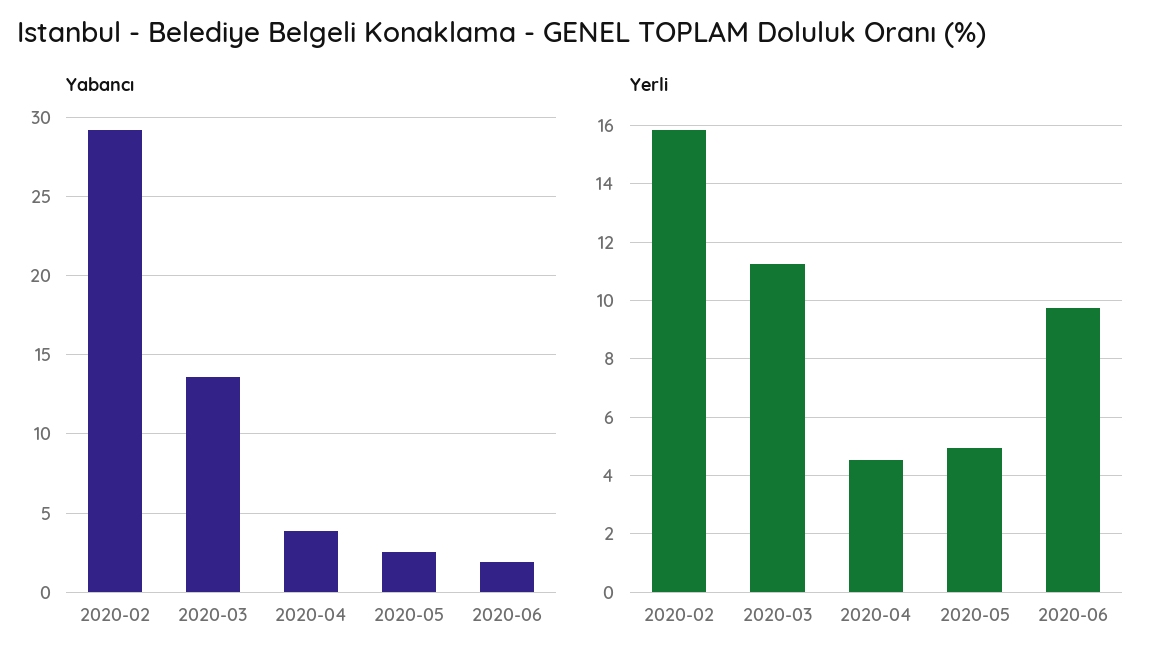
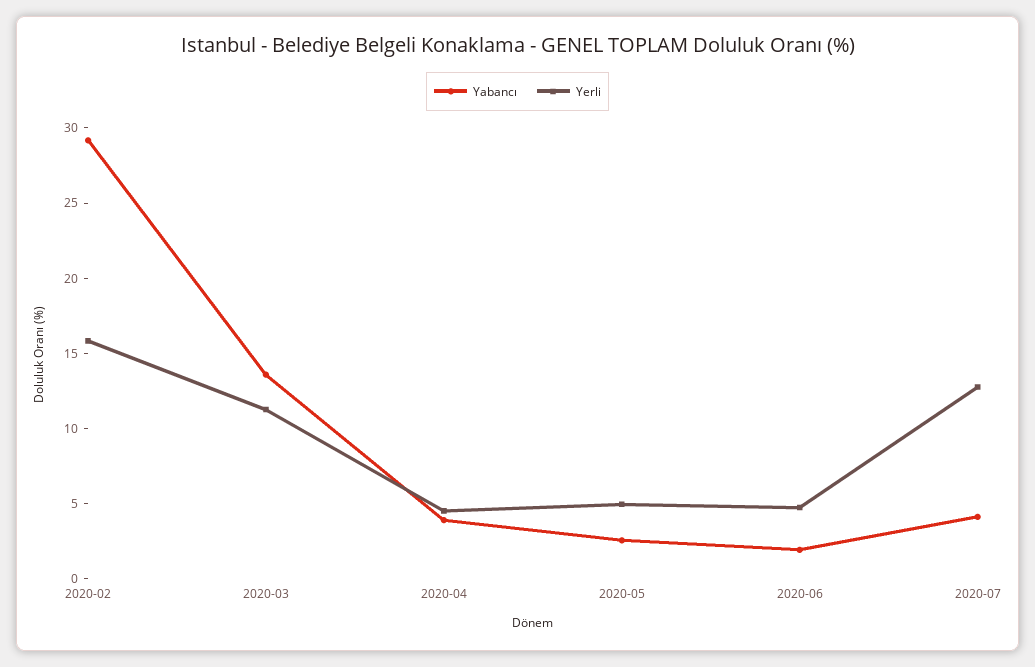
Yerli, 2020-06: 9.75 -> 5
Yabancı, 2020-07: none -> 4
Yerli, 2020-07: none -> 13

